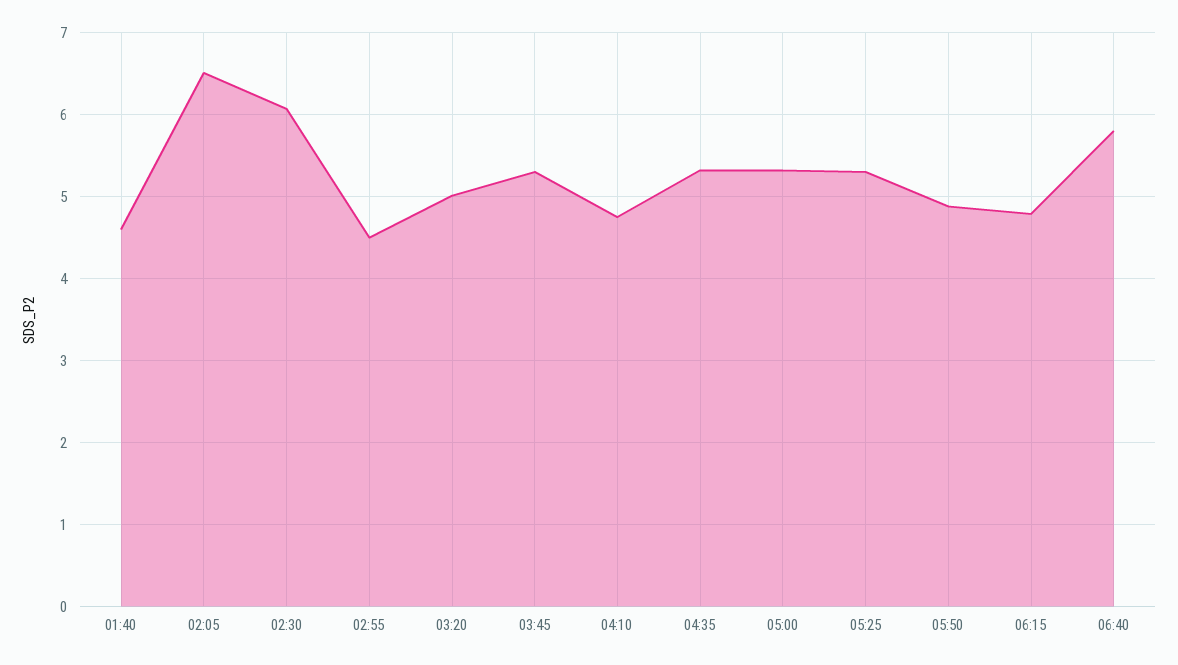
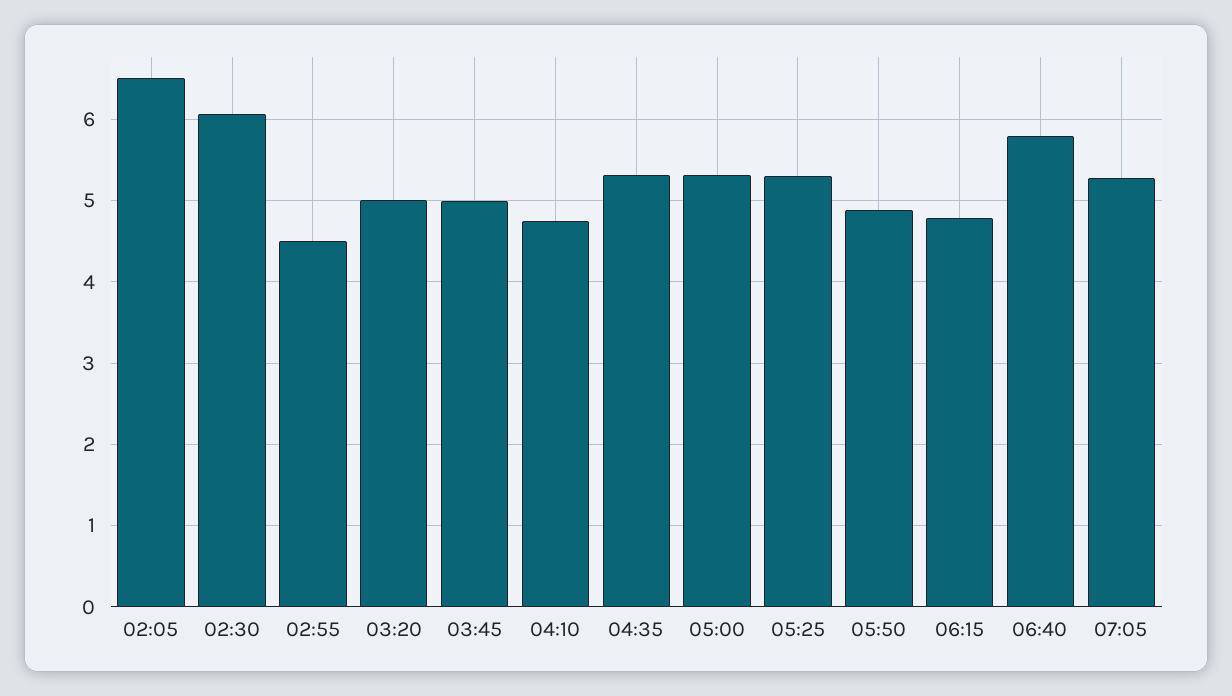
01:40: 4.6 -> none
03:45: 5.3 -> 5
07:05: none -> 5.3

